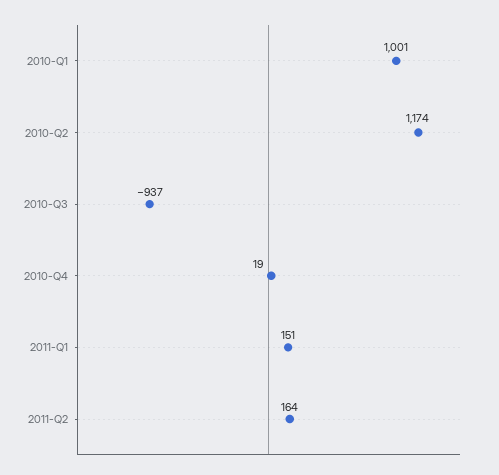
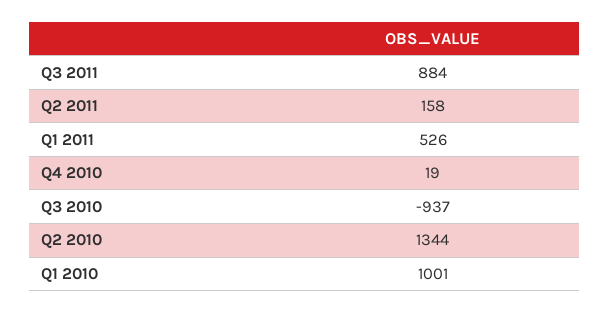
2010-Q2: 1174 -> 1344
2011-Q1: 151 -> 526
2011-Q2: 164 -> 158
Q3 2011: none -> 884

